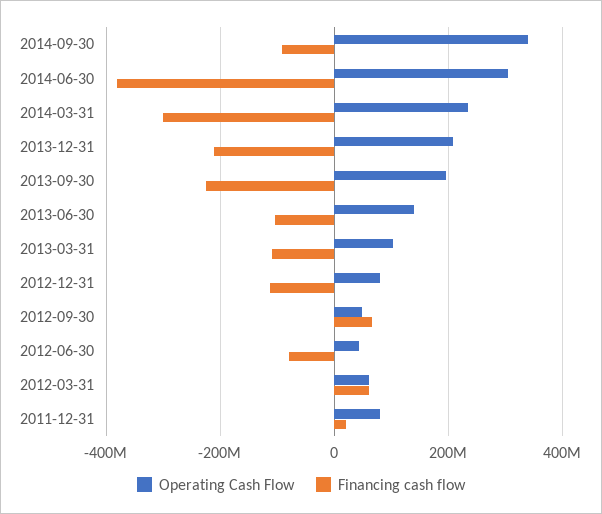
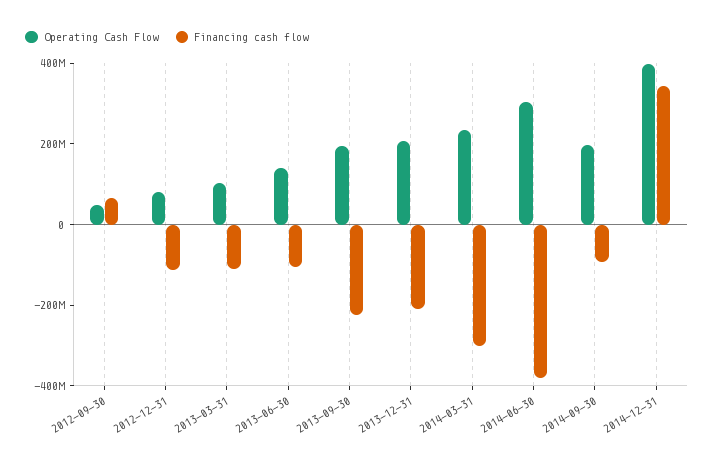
Operating Cash Flow, 2014-09-30: 340000000 -> 200000000
Operating Cash Flow, 2012-06-30: 40000000 -> none
Financing cash flow, 2012-06-30: -80000000 -> none
Operating Cash Flow, 2012-03-31: 60000000 -> none
Financing cash flow, 2012-03-31: 60000000 -> none
Operating Cash Flow, 2011-12-31: 80000000 -> none
Financing cash flow, 2011-12-31: 20000000 -> none
Operating Cash Flow, 2014-12-31: none -> 400000000
Financing cash flow, 2014-12-31: none -> 350000000

